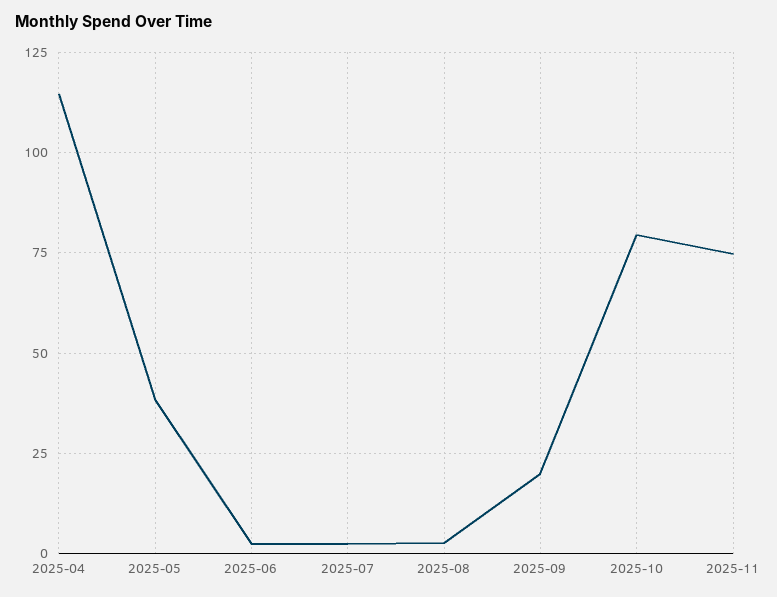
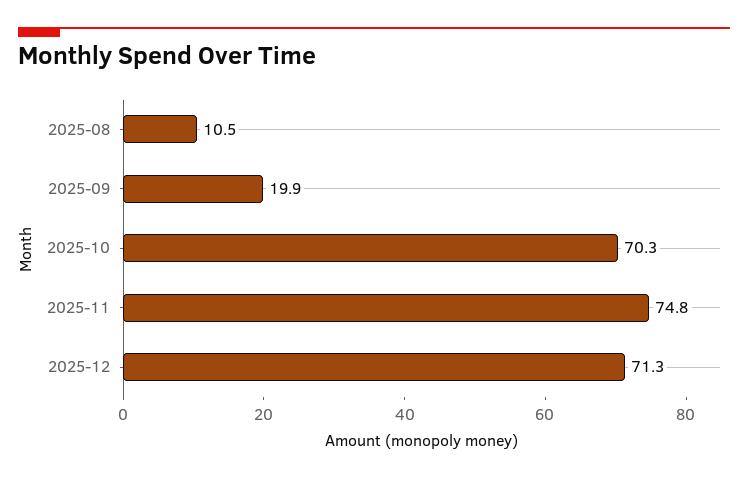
2025-04: 115 -> none
2025-05: 37.5 -> none
2025-06: 2.5 -> none
2025-07: 2.5 -> none
2025-08: 2.5 -> 10.5
2025-10: 80 -> 70.3
2025-12: none -> 71.3

